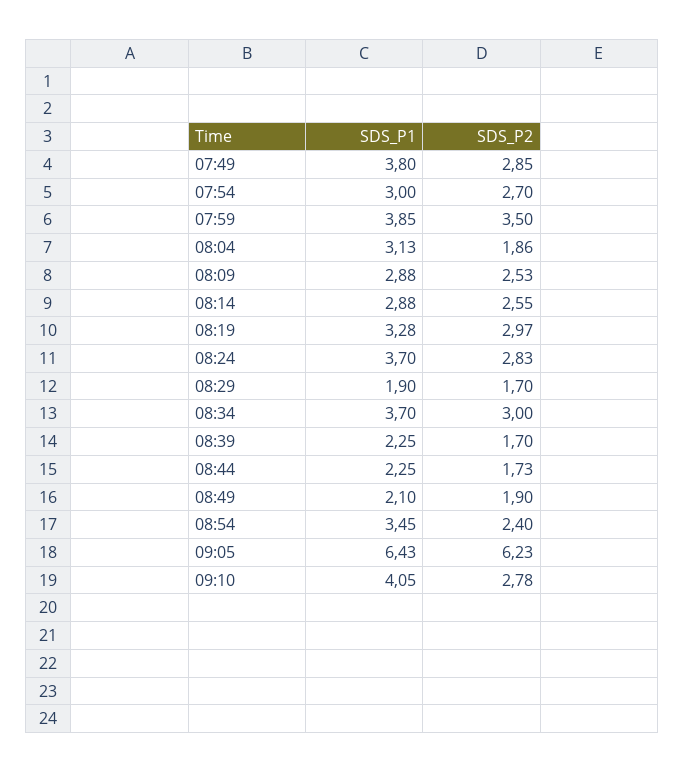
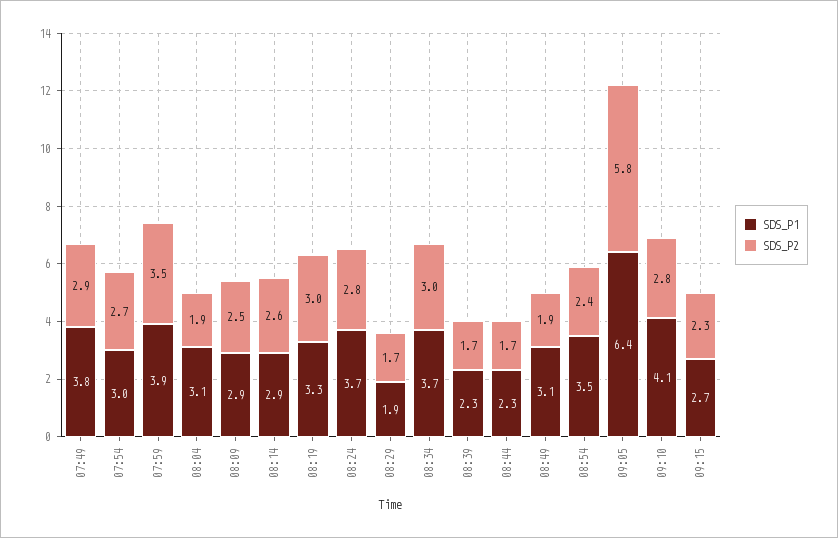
SDS_P1, 08:49: 2.1 -> 3.1
SDS_P2, 09:05: 6.23 -> 5.8
SDS_P1, 09:15: none -> 2.7
SDS_P2, 09:15: none -> 2.3

